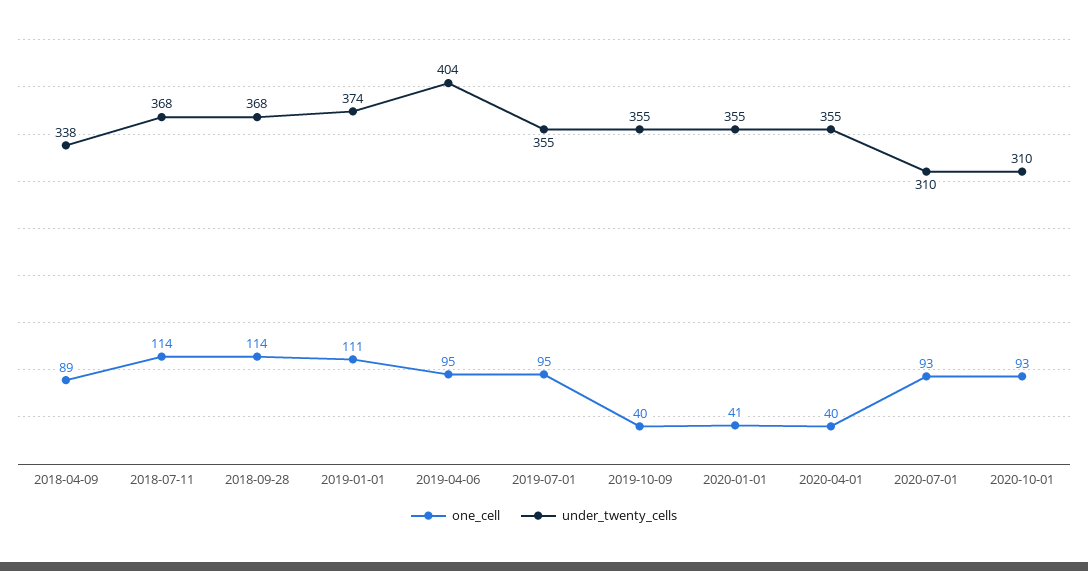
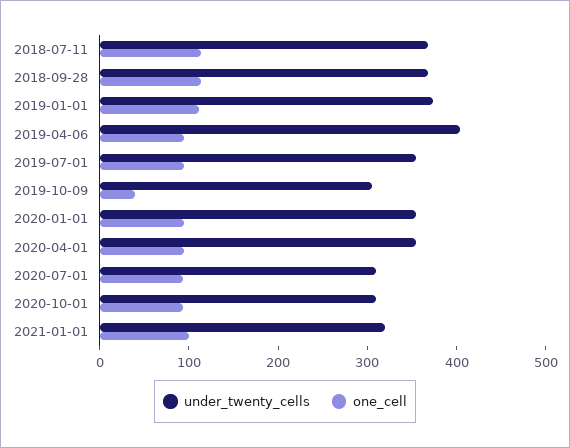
one_cell, 2018-04-09: 89 -> none
under_twenty_cells, 2018-04-09: 338 -> none
under_twenty_cells, 2019-10-09: 355 -> 300
one_cell, 2020-01-01: 41 -> 100
one_cell, 2020-04-01: 40 -> 100
under_twenty_cells, 2021-01-01: none -> 320
one_cell, 2021-01-01: none -> 100

